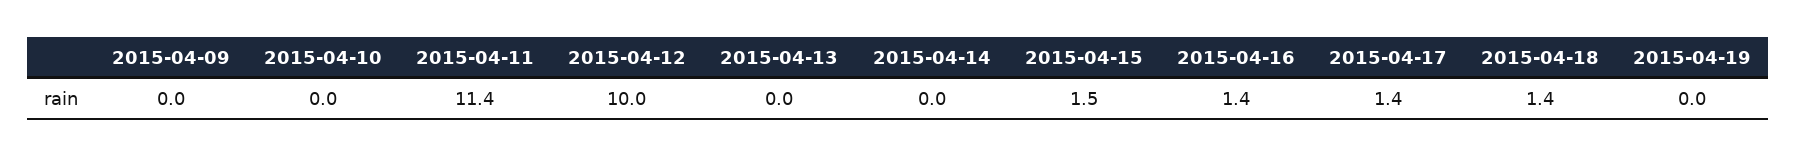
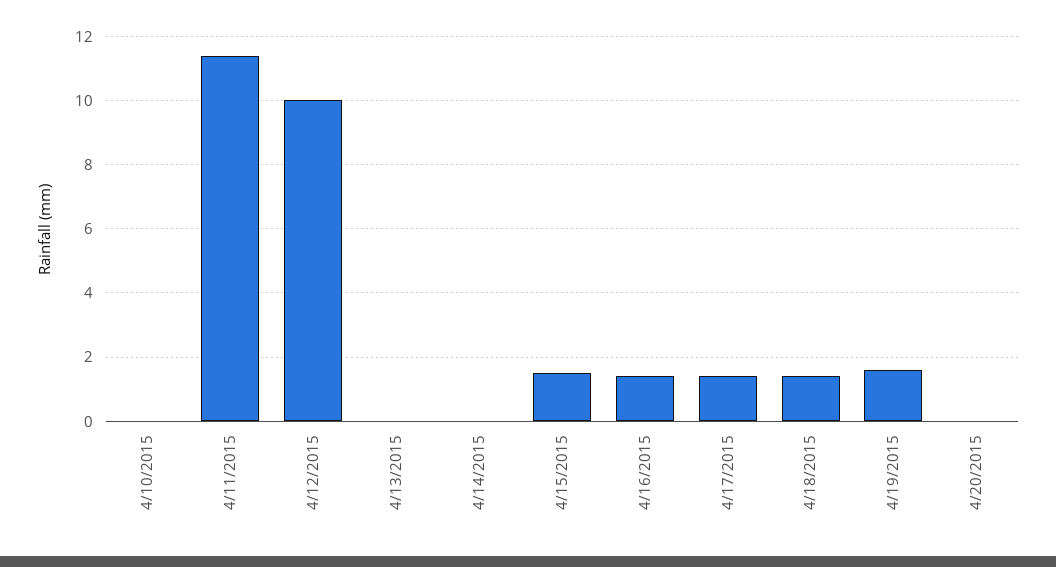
2015-04-09: 0 -> none
2015-04-19: 0 -> 1.5
4/20/2015: none -> 0

